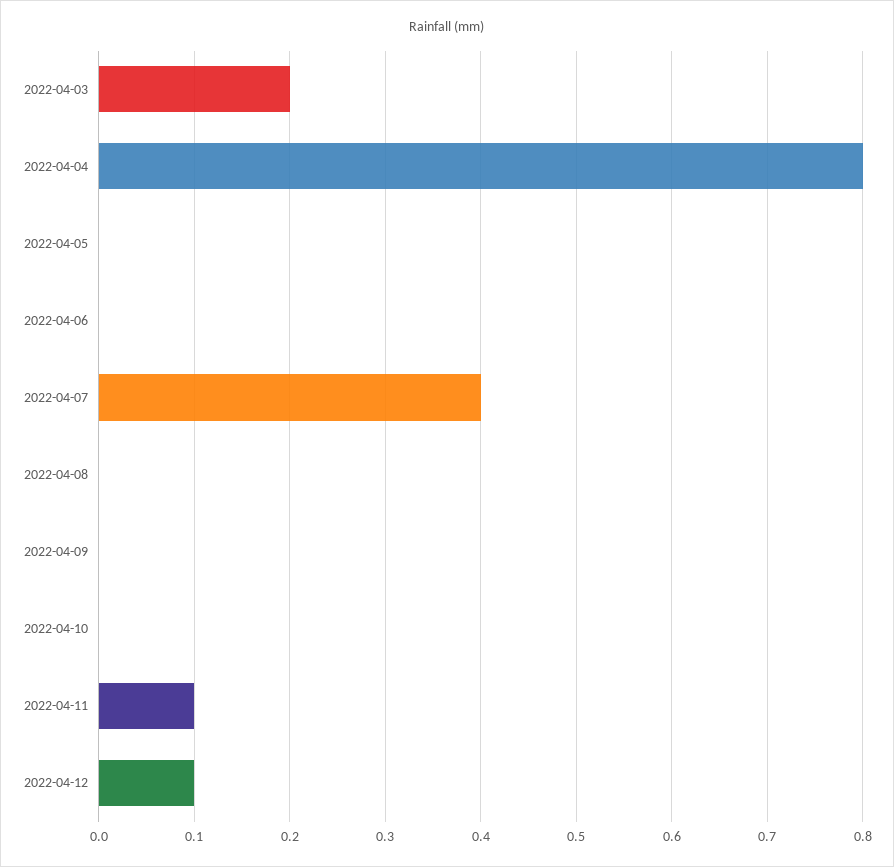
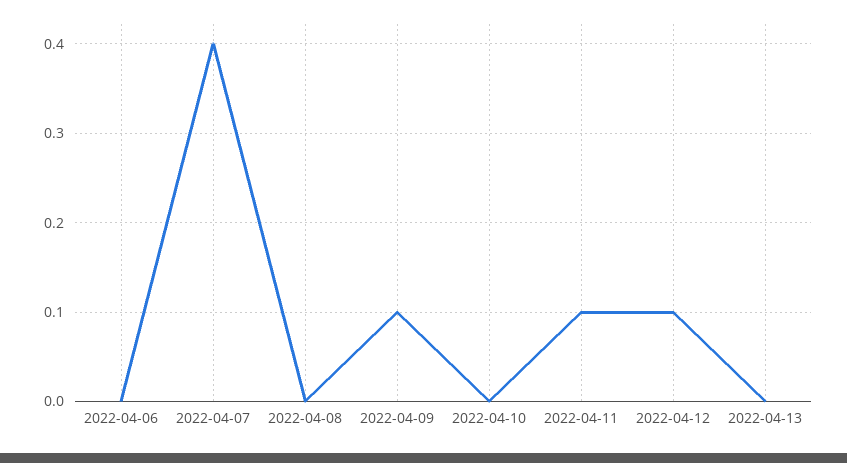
2022-04-03: 0.2 -> none
2022-04-04: 0.8 -> none
2022-04-05: 0 -> none
2022-04-09: 0 -> 0.1
2022-04-13: none -> 0

